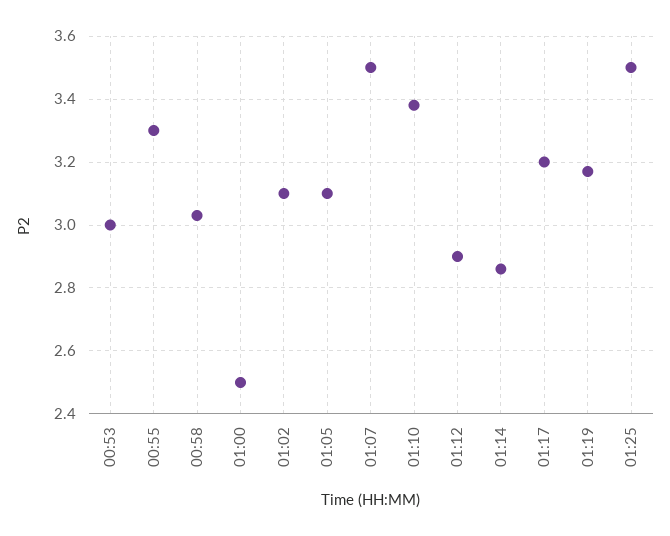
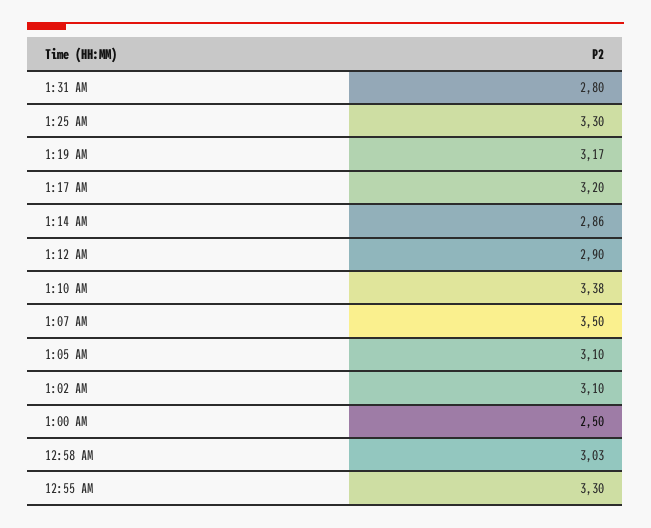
00:53: 3 -> none
01:25: 3.5 -> 3.3
1:31 AM: none -> 2.8

